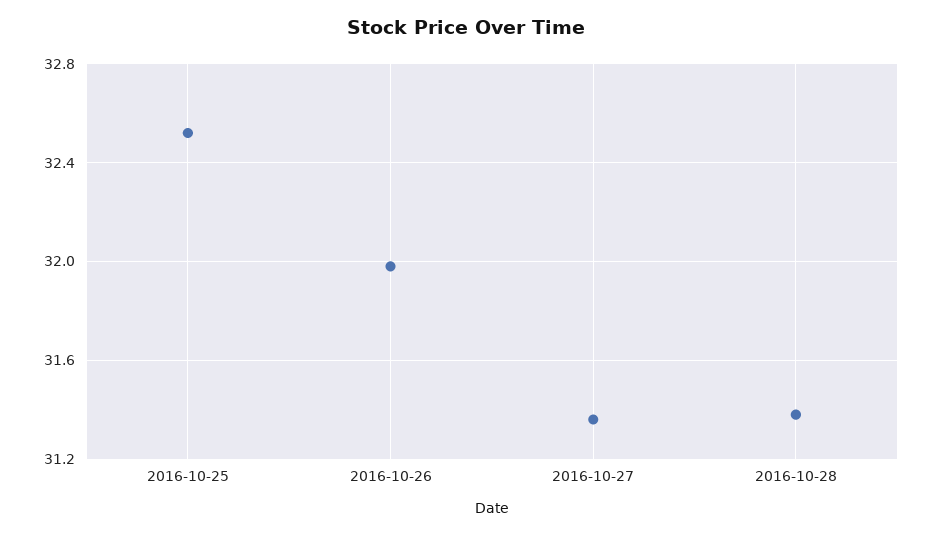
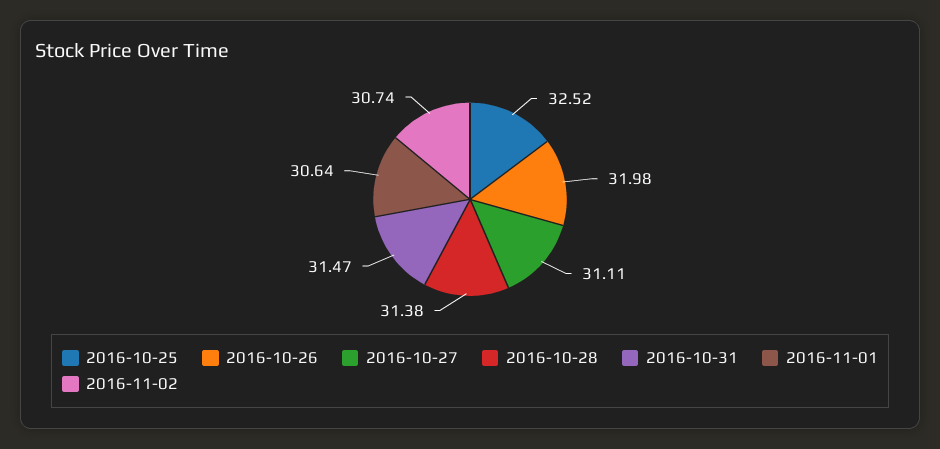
2016-10-27: 31.35 -> 31.11
2016-10-31: none -> 31.47
2016-11-01: none -> 30.64
2016-11-02: none -> 30.74

